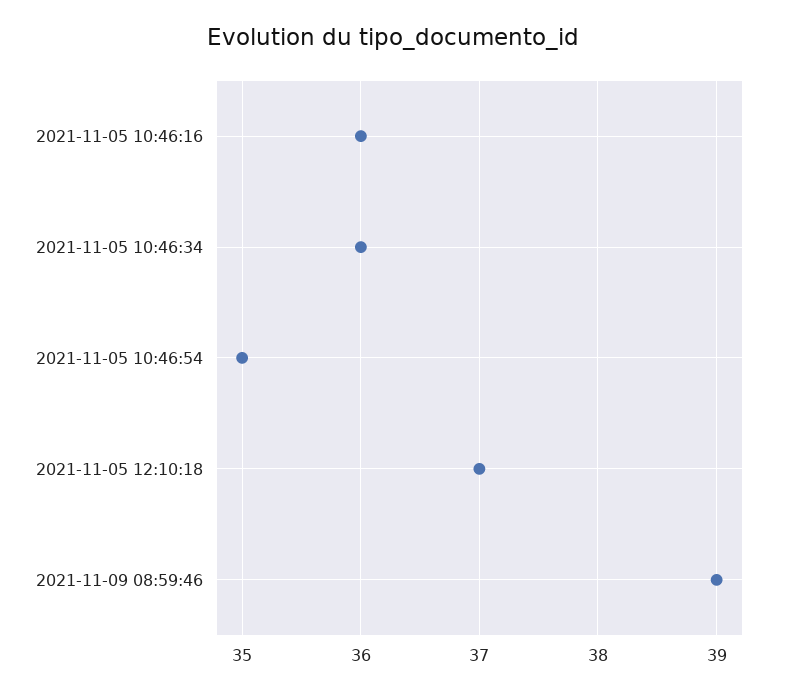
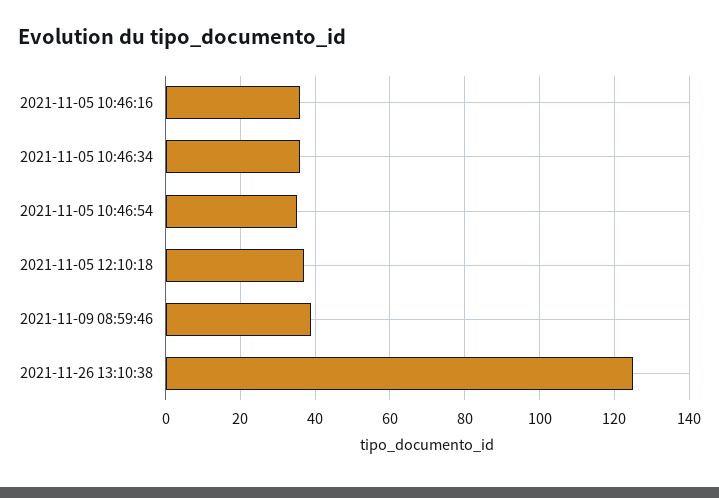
2021-11-26 13:10:38: none -> 125

